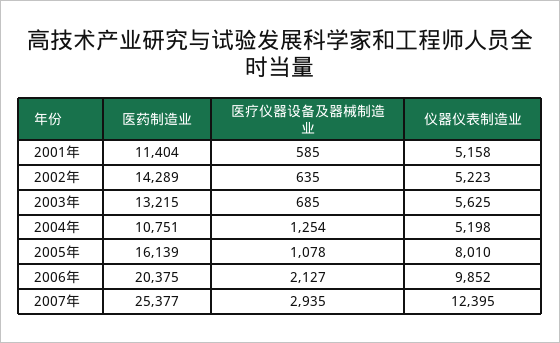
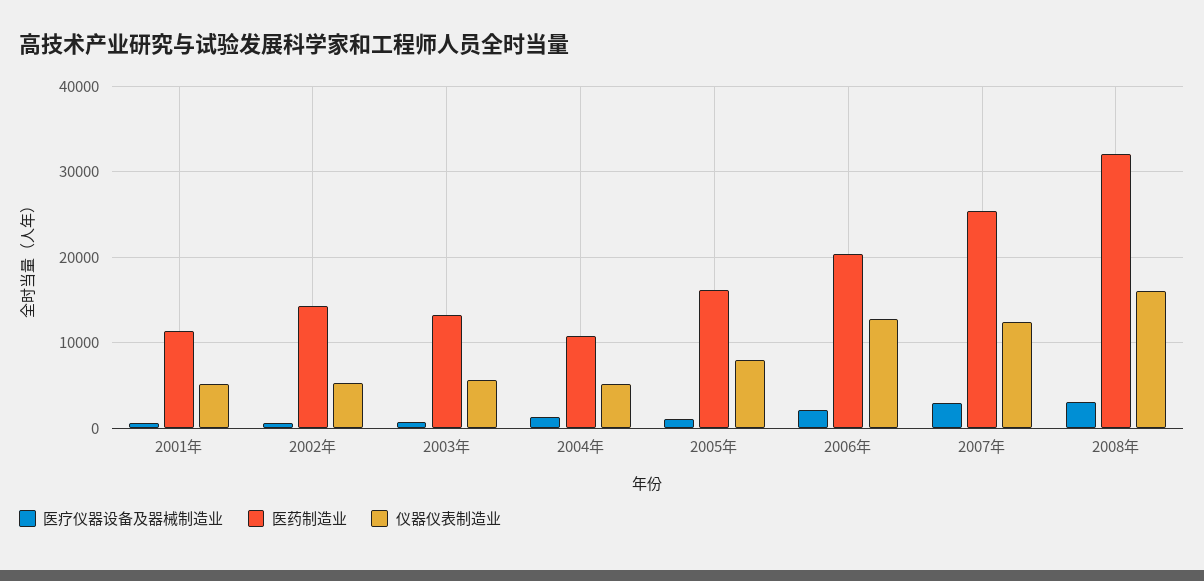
仪器仪表制造业, 2006年: 9852 -> 13000
医疗仪器设备及器械制造业, 2008年: none -> 3000
医药制造业, 2008年: none -> 32000
仪器仪表制造业, 2008年: none -> 16000

